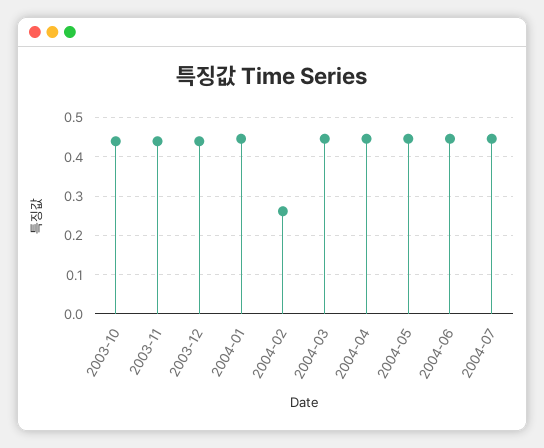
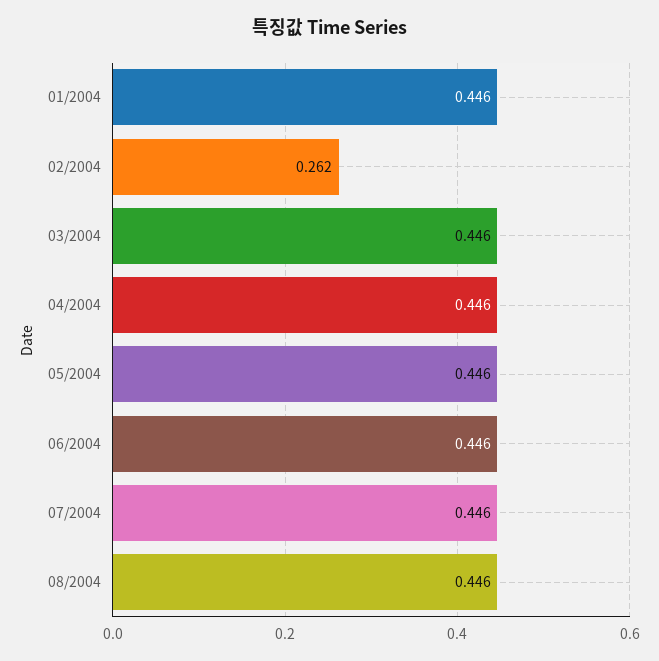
2003-10: 0.44 -> none
2003-11: 0.44 -> none
2003-12: 0.44 -> none
08/2004: none -> 0.446

